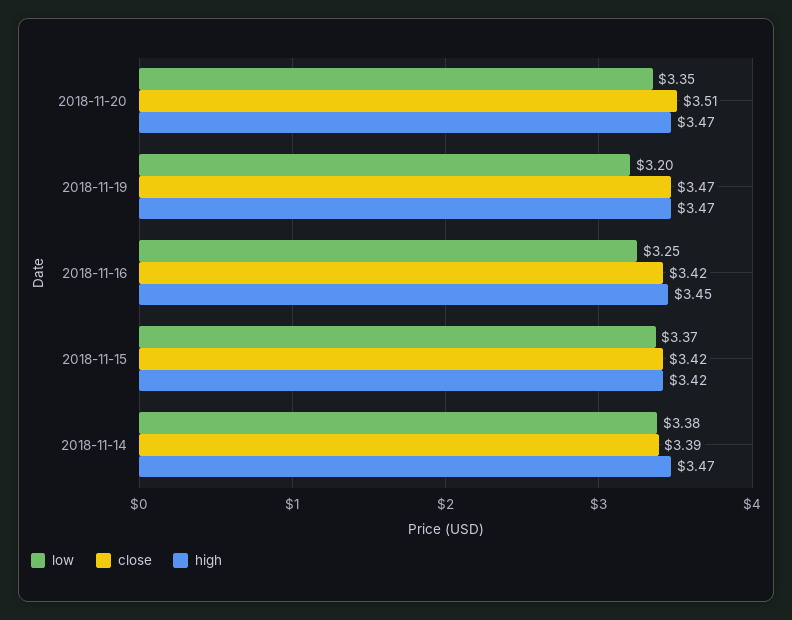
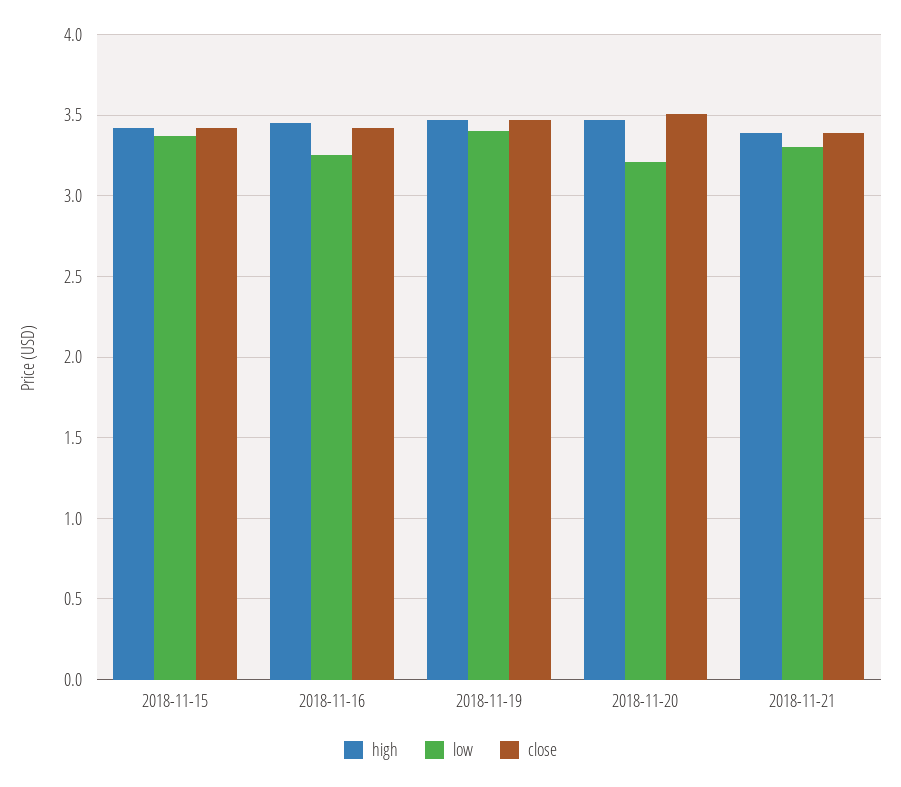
low, 2018-11-20: 3.35 -> 3.2
low, 2018-11-19: 3.2 -> 3.4
low, 2018-11-14: 3.38 -> none
close, 2018-11-14: 3.39 -> none
high, 2018-11-14: 3.47 -> none
high, 2018-11-21: none -> 3.4
low, 2018-11-21: none -> 3.3
close, 2018-11-21: none -> 3.4

